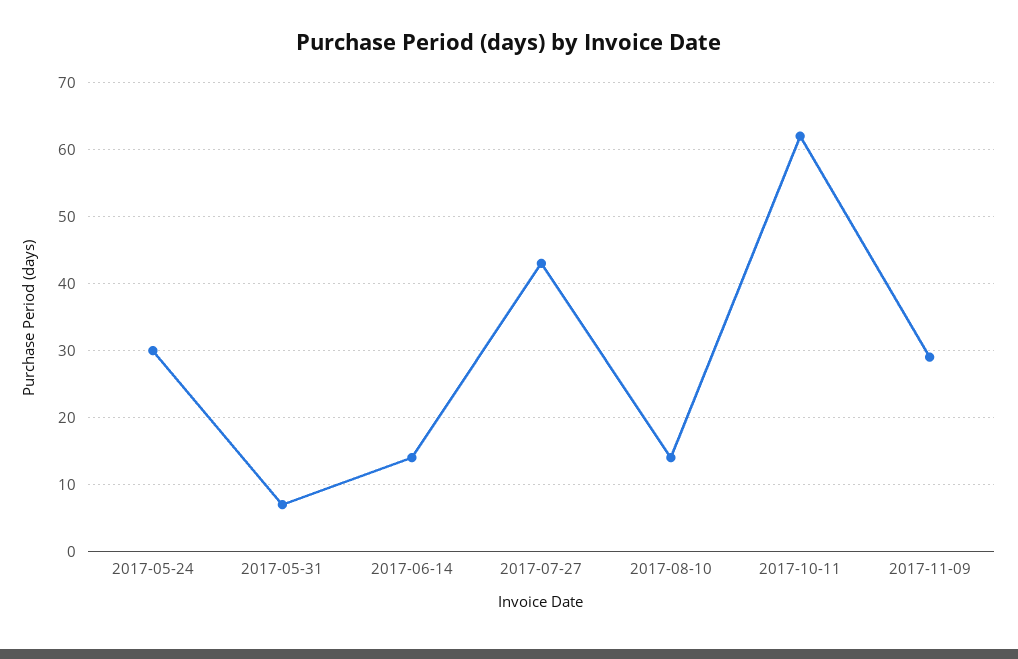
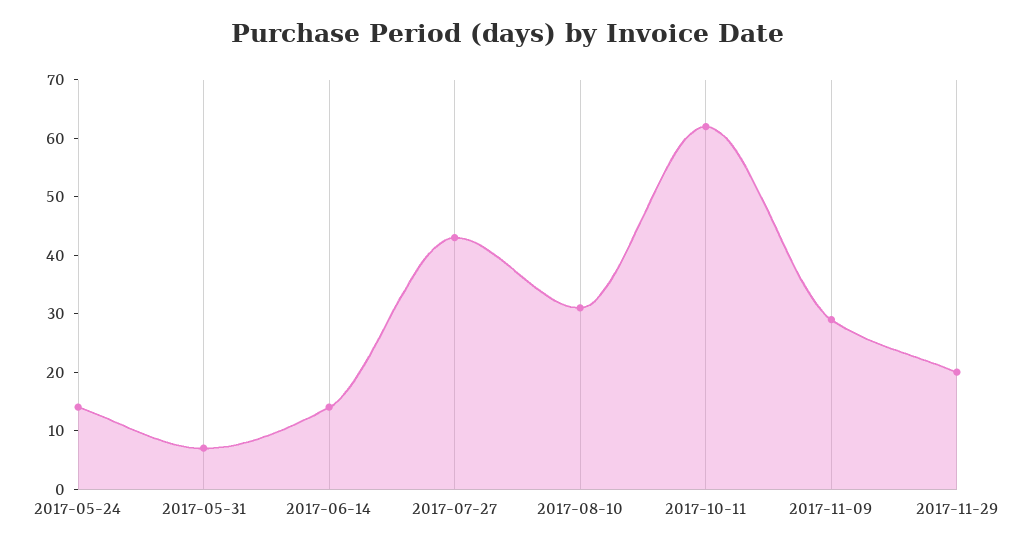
2017-05-24: 30 -> 15
2017-08-10: 14 -> 30
2017-11-29: none -> 20

